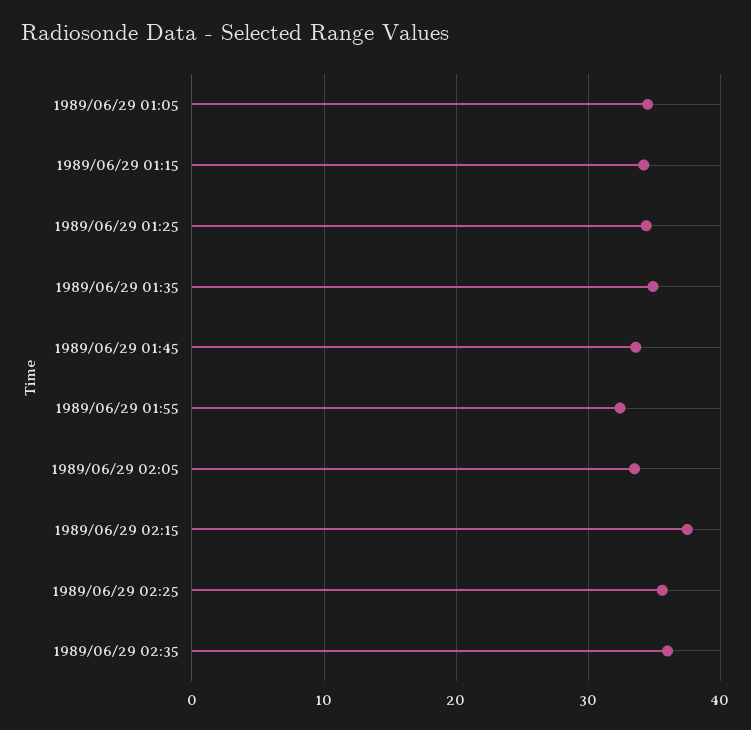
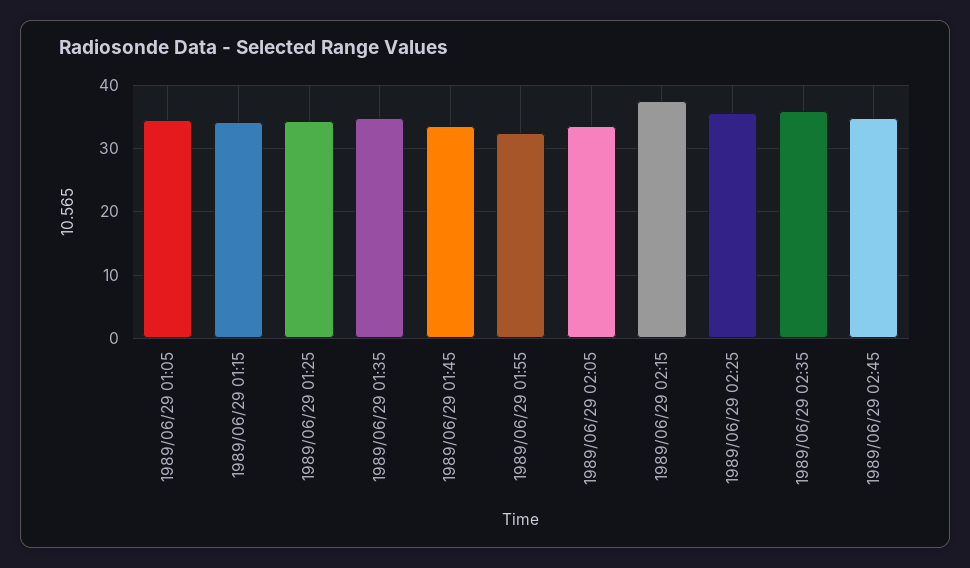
1989/06/29 02:45: none -> 35

